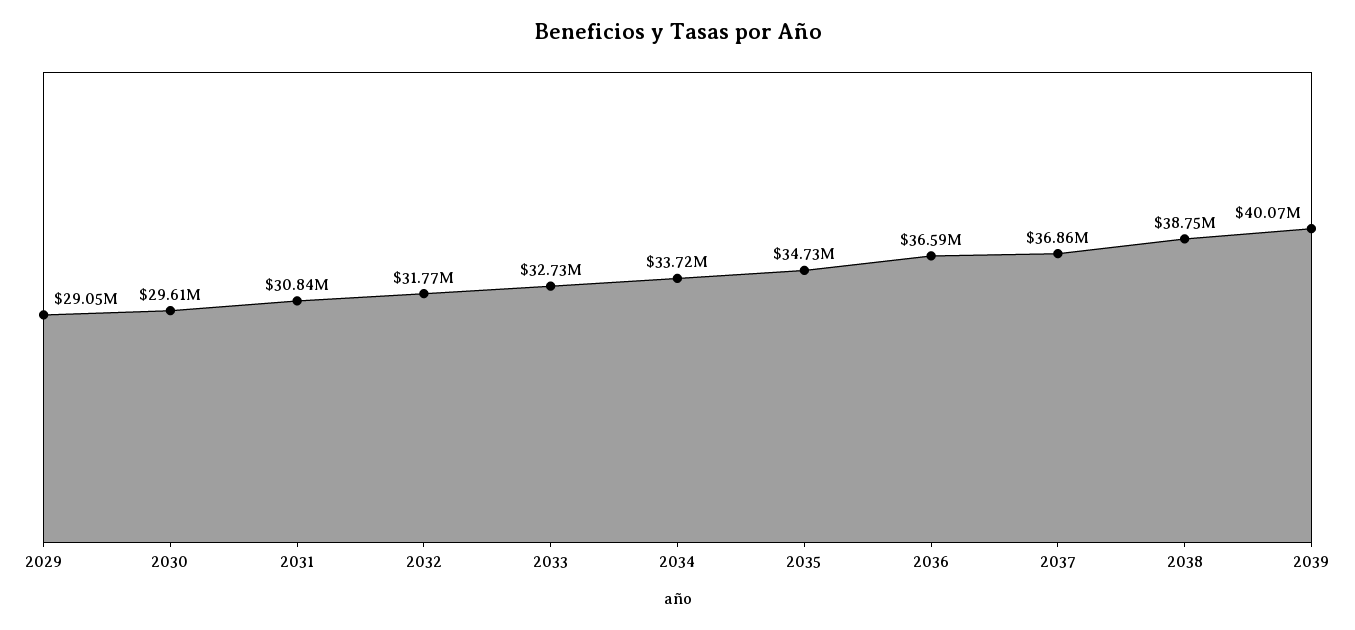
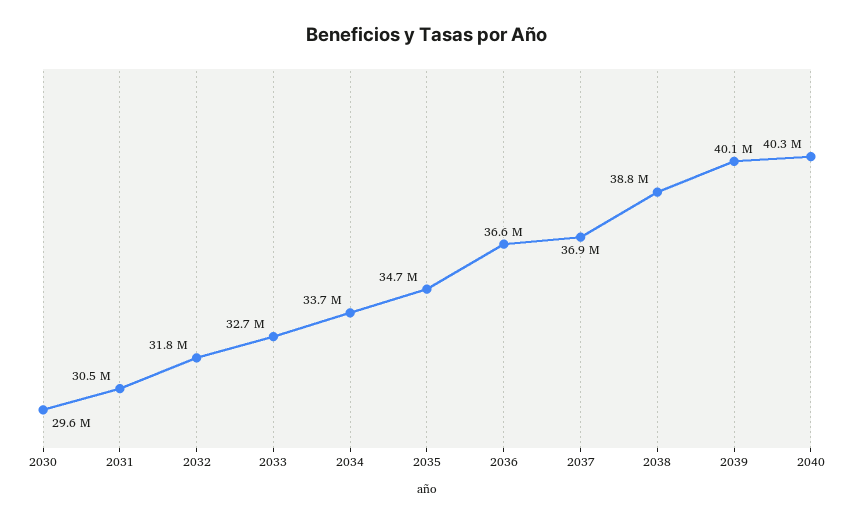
2029: 29050000 -> none
2031: 30840000 -> 30500000
2040: none -> 40300000

